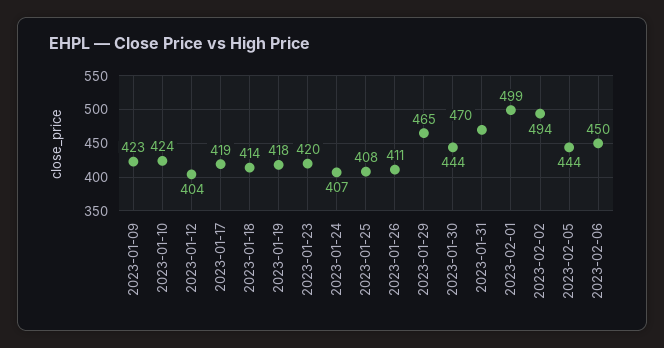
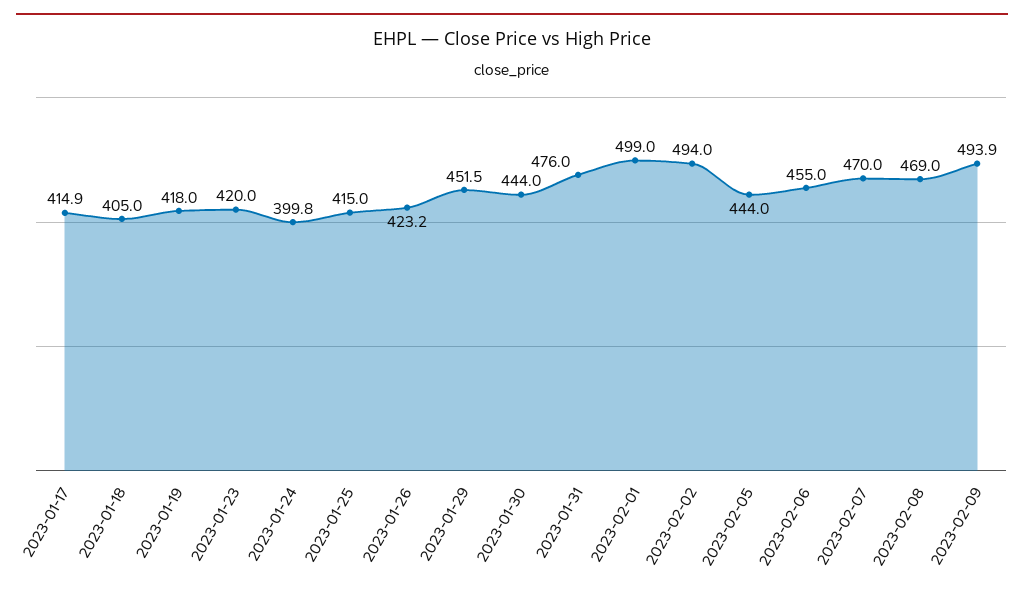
2023-01-09: 423 -> none
2023-01-10: 424 -> none
2023-01-12: 404 -> none
2023-01-17: 419 -> 414.9
2023-01-18: 414 -> 405
2023-01-24: 407 -> 399.8
2023-01-25: 408 -> 415
2023-01-26: 411 -> 423.2
2023-01-29: 465 -> 451.5
2023-01-31: 470 -> 476
2023-02-06: 450 -> 455
2023-02-07: none -> 470
2023-02-08: none -> 469
2023-02-09: none -> 493.9

